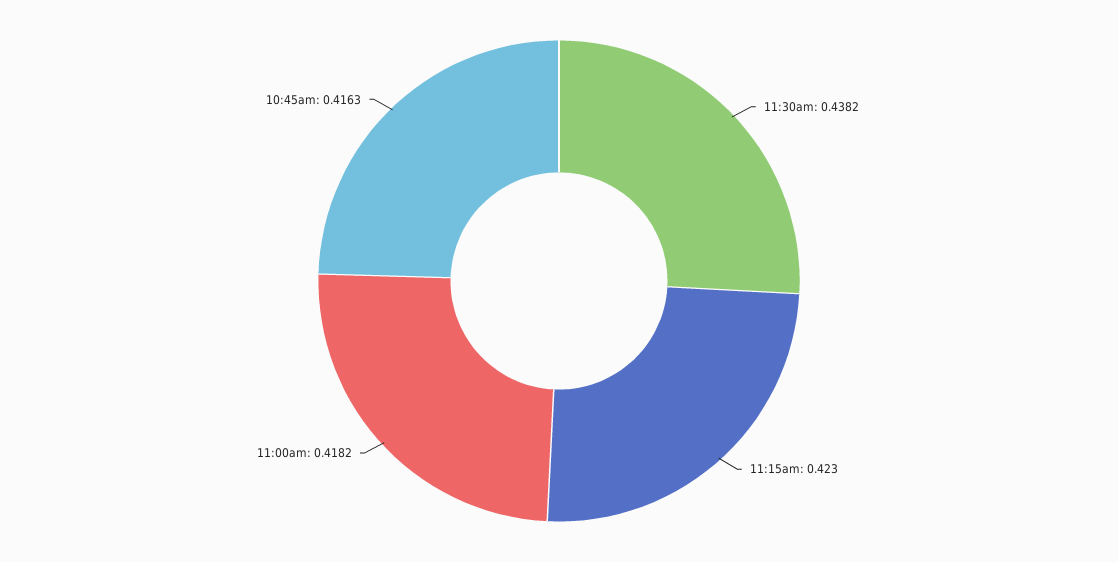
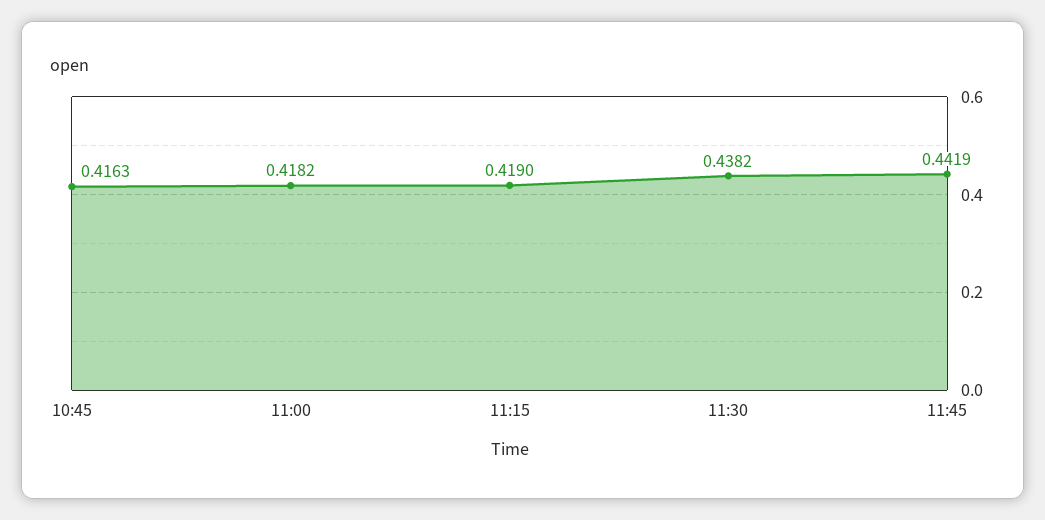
11:15am: 0.423 -> 0.419
11:45: none -> 0.4419

